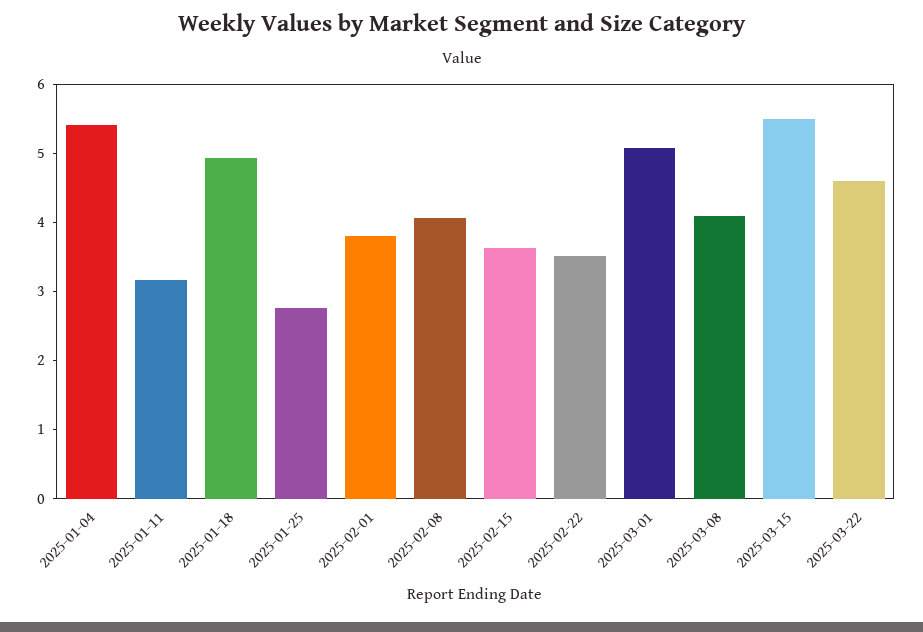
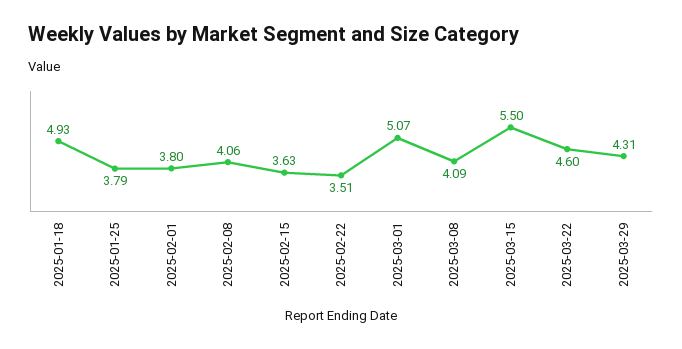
2025-01-04: 5.4 -> none
2025-01-11: 3.2 -> none
2025-01-25: 2.8 -> 3.79
2025-03-29: none -> 4.31

